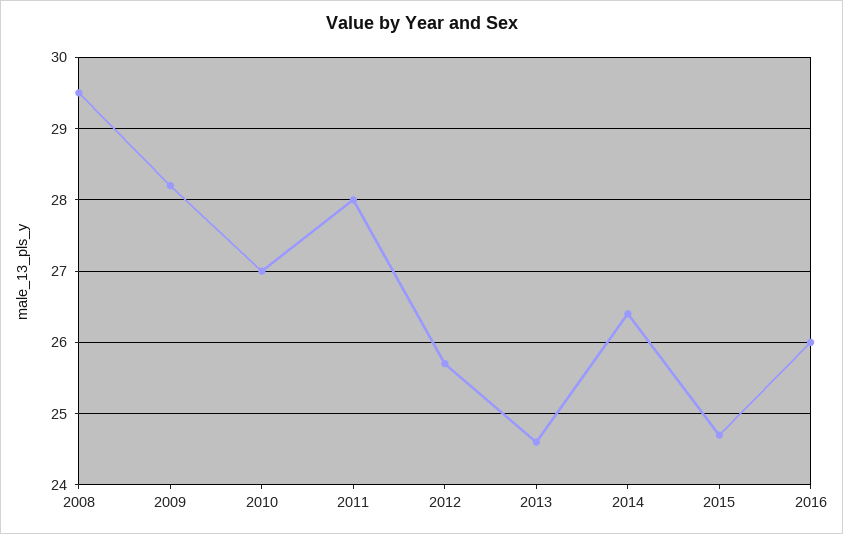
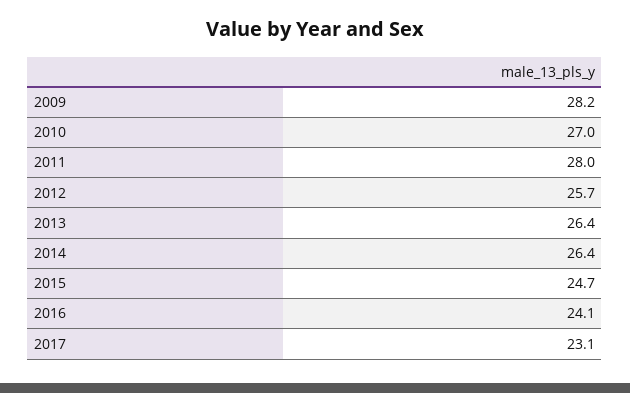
2008: 29.5 -> none
2013: 24.6 -> 26.4
2016: 26 -> 24.1
2017: none -> 23.1

